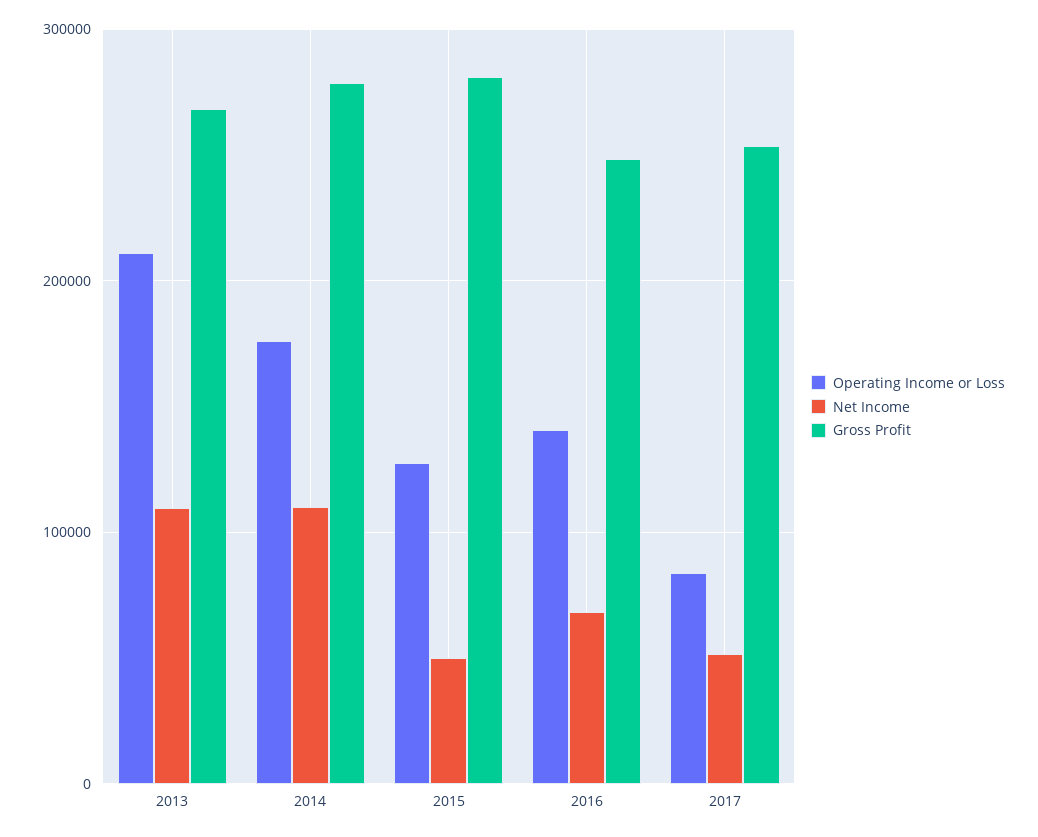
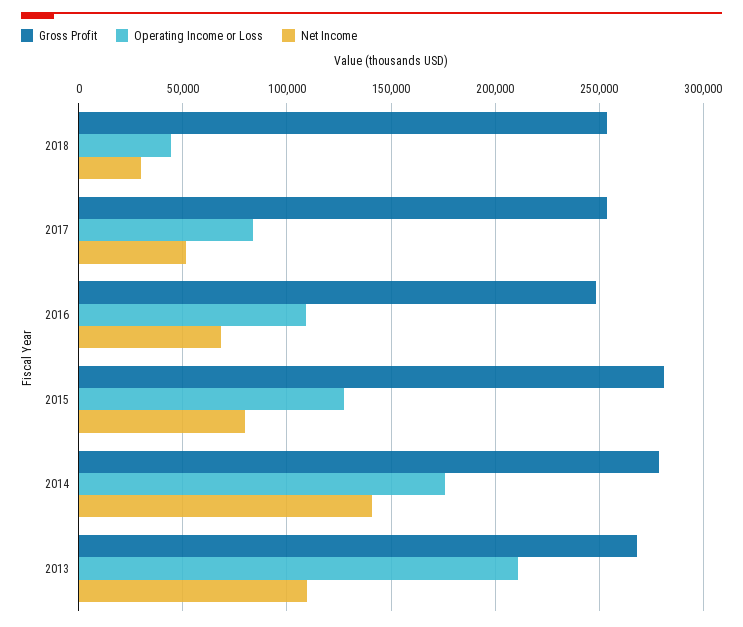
Net Income, 2014: 110000 -> 140000
Net Income, 2015: 50000 -> 80000
Operating Income or Loss, 2016: 140000 -> 110000
Gross Profit, 2018: none -> 255000
Operating Income or Loss, 2018: none -> 45000
Net Income, 2018: none -> 30000

